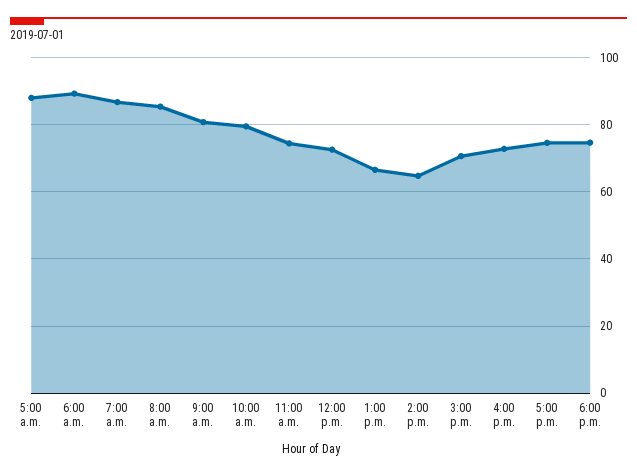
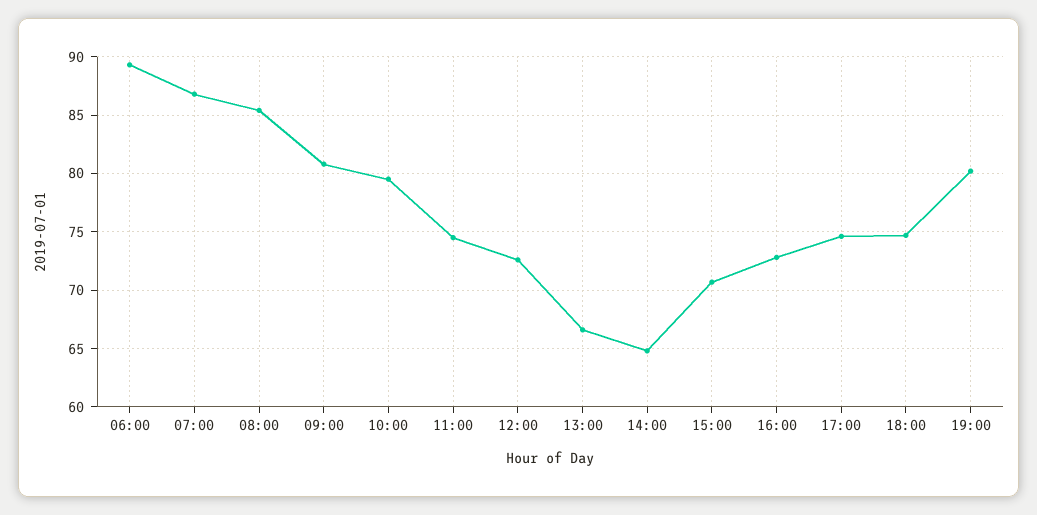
5:00 a.m.: 88 -> none
19:00: none -> 80

